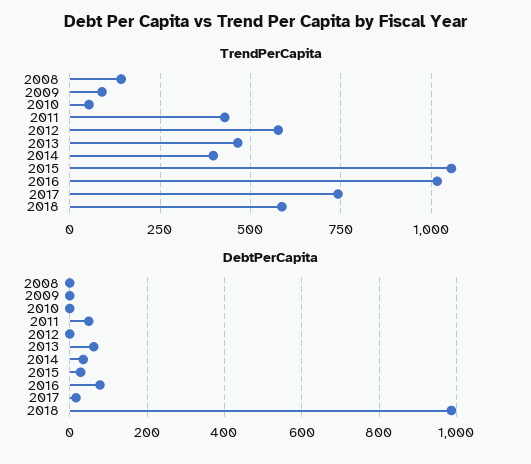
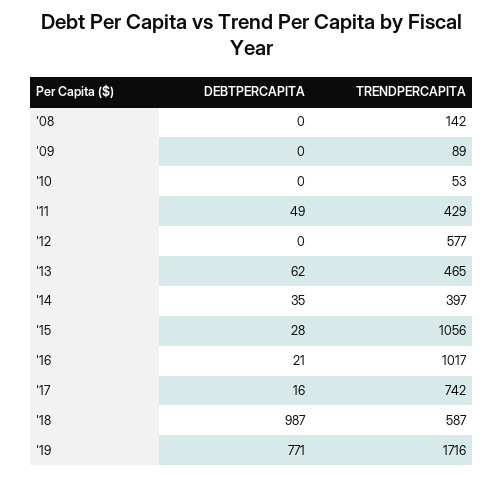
DebtPerCapita, 2016: 80 -> 21
DebtPerCapita, '19: none -> 771
TrendPerCapita, '19: none -> 1716

